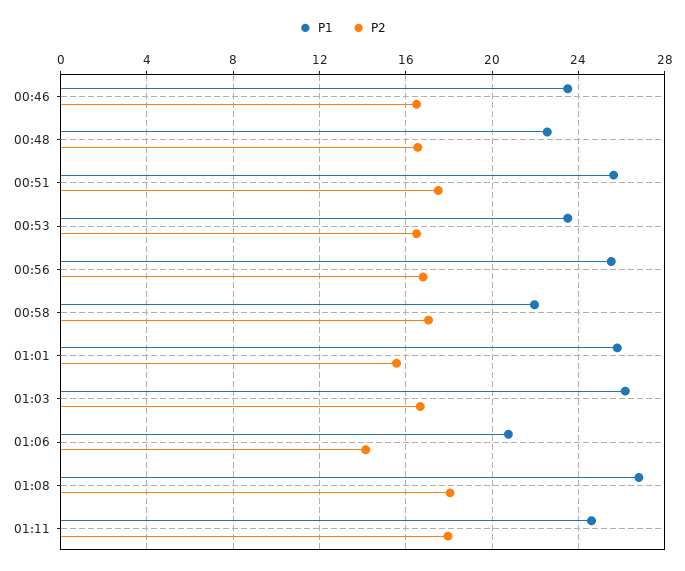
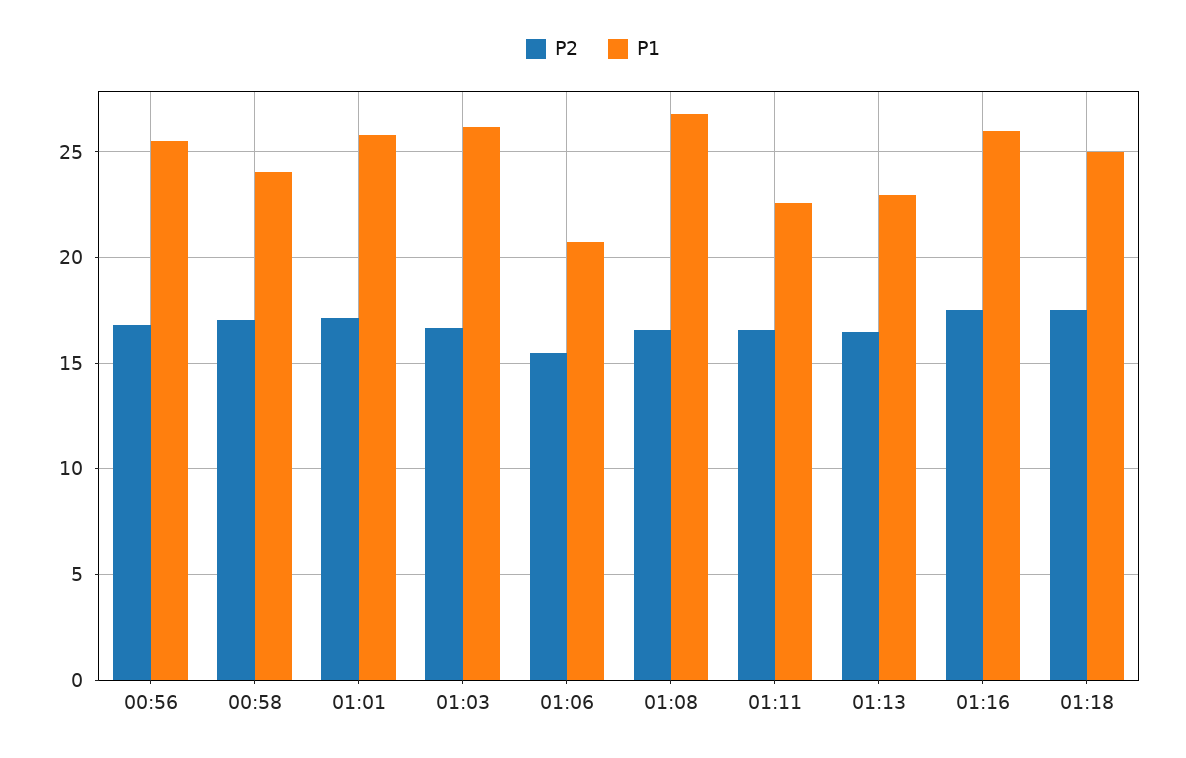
P1, 00:46: 23.5 -> none
P2, 00:46: 16.5 -> none
P1, 00:48: 22.5 -> none
P2, 00:48: 16.5 -> none
P1, 00:51: 25.5 -> none
P2, 00:51: 17.5 -> none
P1, 00:53: 23.5 -> none
P2, 00:53: 16.5 -> none
P1, 00:58: 22 -> 24
P2, 01:01: 15.5 -> 17
P2, 01:06: 14 -> 15.5
P2, 01:08: 18 -> 16.5
P1, 01:11: 24.5 -> 22.5
P2, 01:11: 18 -> 16.5
P2, 01:13: none -> 16.5
P1, 01:13: none -> 23
P2, 01:16: none -> 17.5
P1, 01:16: none -> 26
P2, 01:18: none -> 17.5
P1, 01:18: none -> 25

